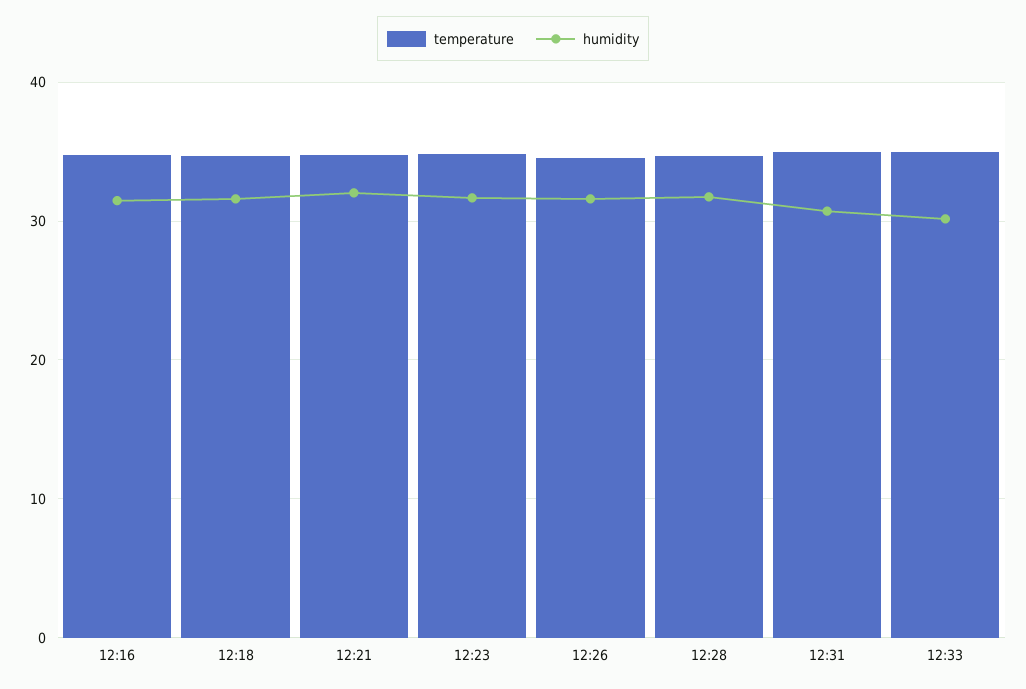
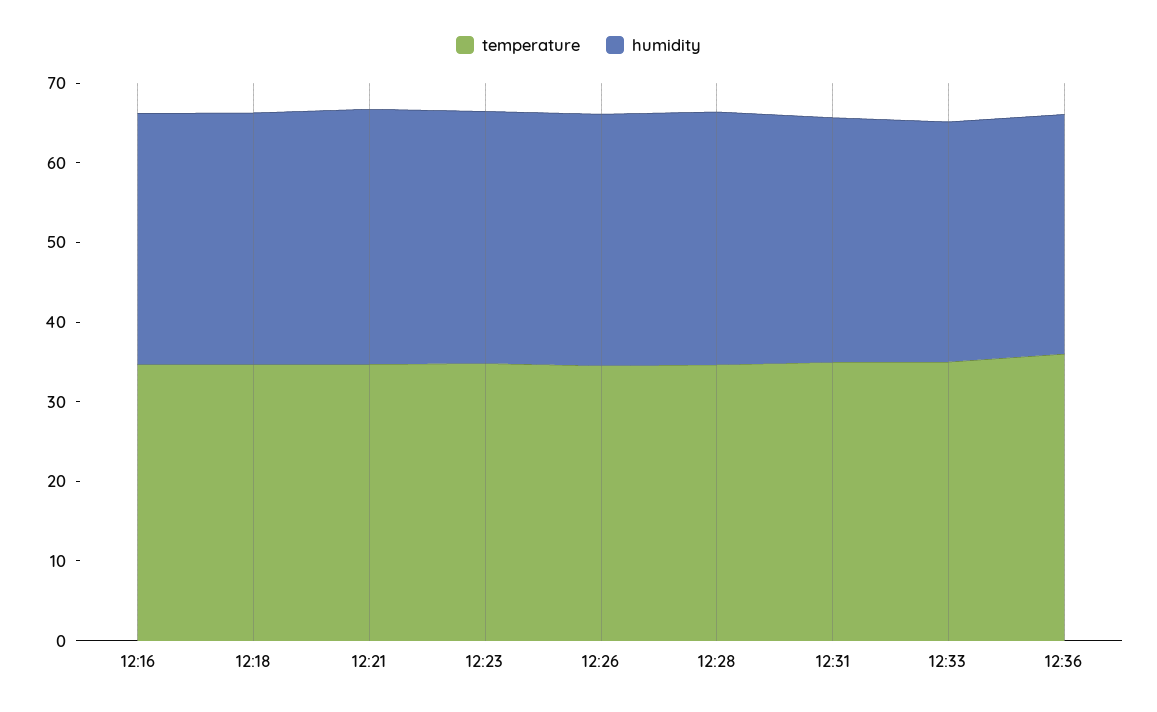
temperature, 12:36: none -> 36
humidity, 12:36: none -> 30

